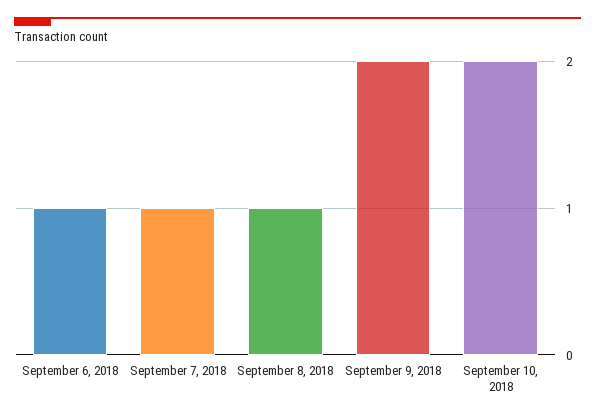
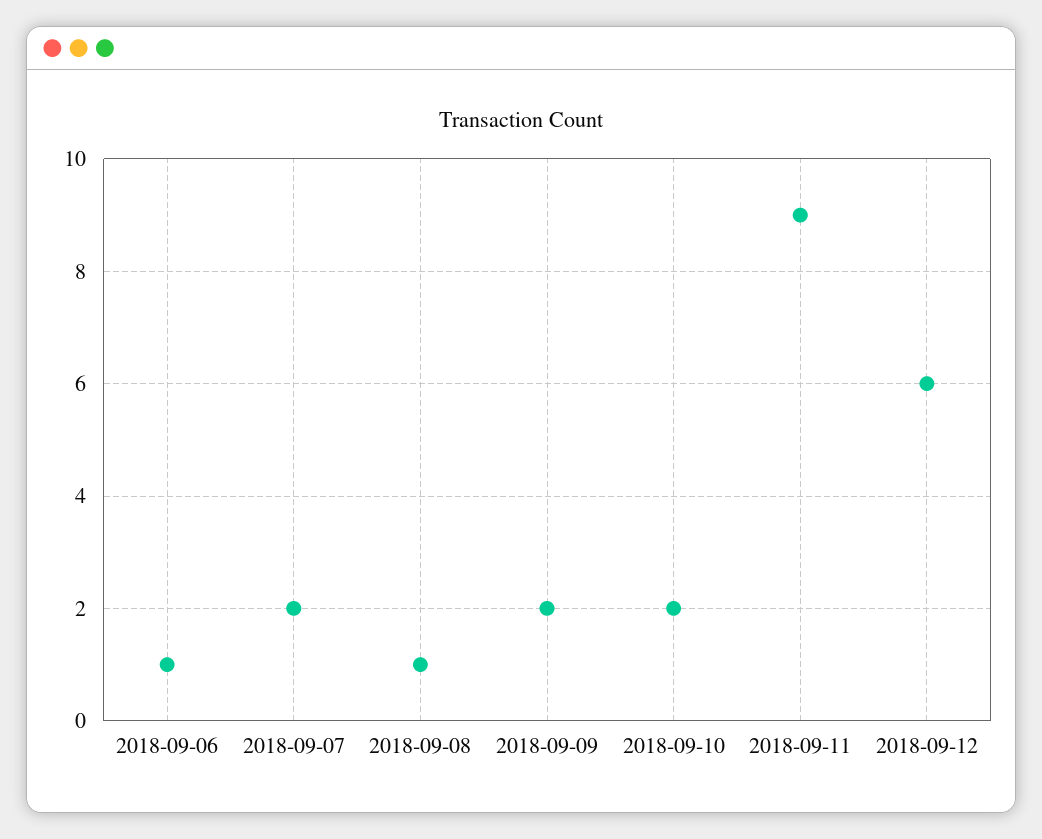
September 7, 2018: 1 -> 2
2018-09-11: none -> 9
2018-09-12: none -> 6

